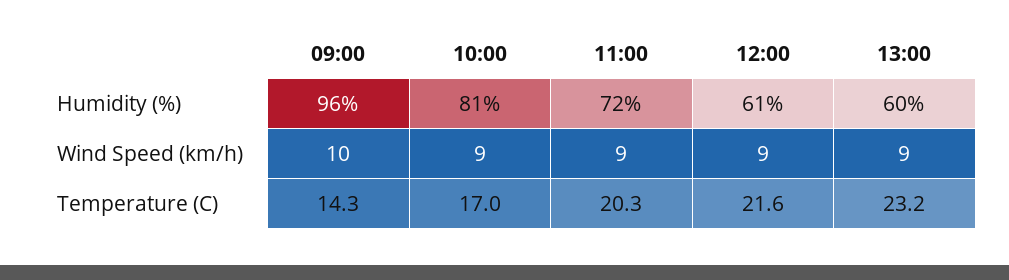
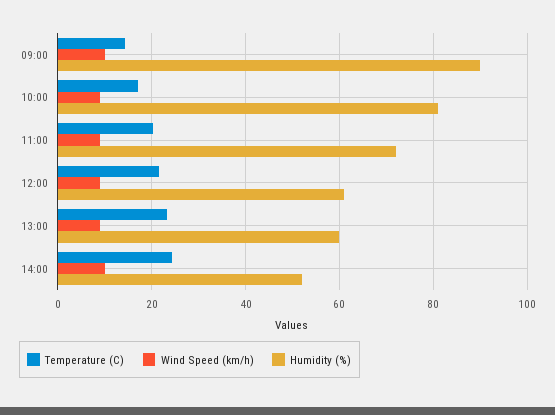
Humidity (%), 09:00: 96 -> 90
Temperature (C), 14:00: none -> 24
Wind Speed (km/h), 14:00: none -> 10
Humidity (%), 14:00: none -> 52

